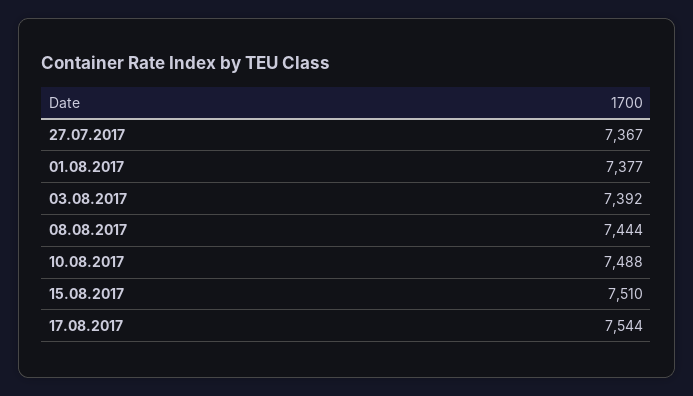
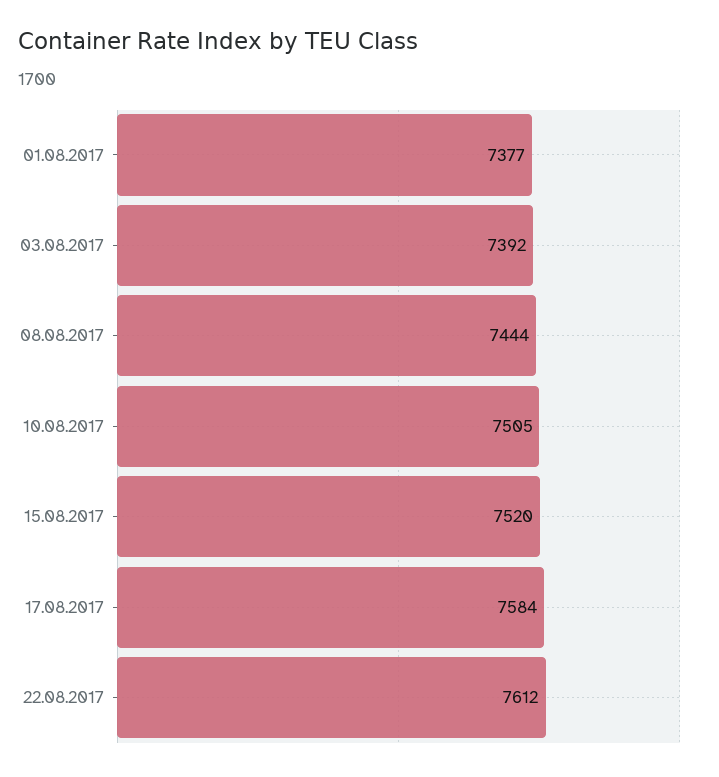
27.07.2017: 7367 -> none
10.08.2017: 7488 -> 7505
15.08.2017: 7510 -> 7520
17.08.2017: 7544 -> 7584
22.08.2017: none -> 7612

